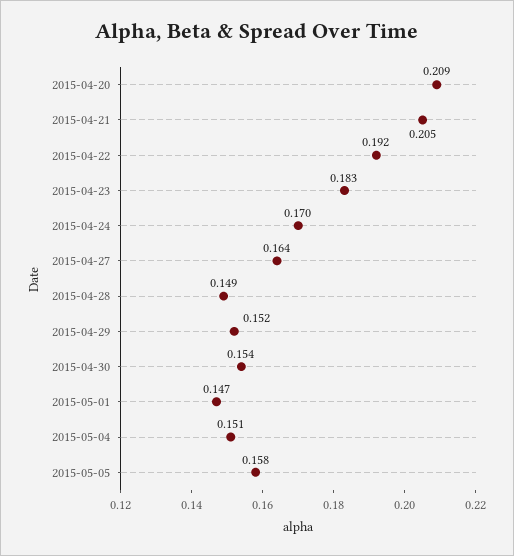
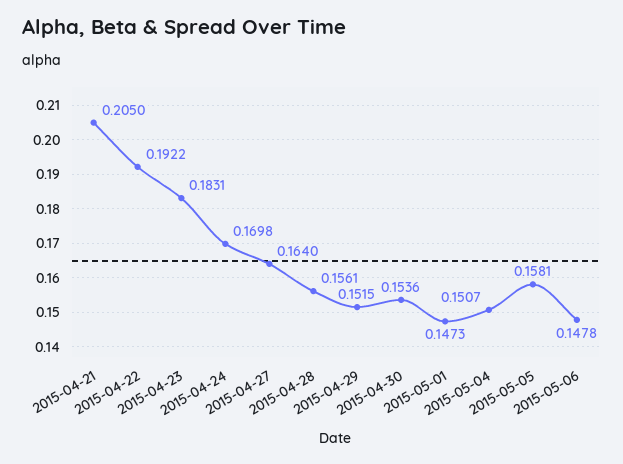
2015-04-20: 0.209 -> none
2015-04-28: 0.149 -> 0.1561
2015-05-06: none -> 0.1478

